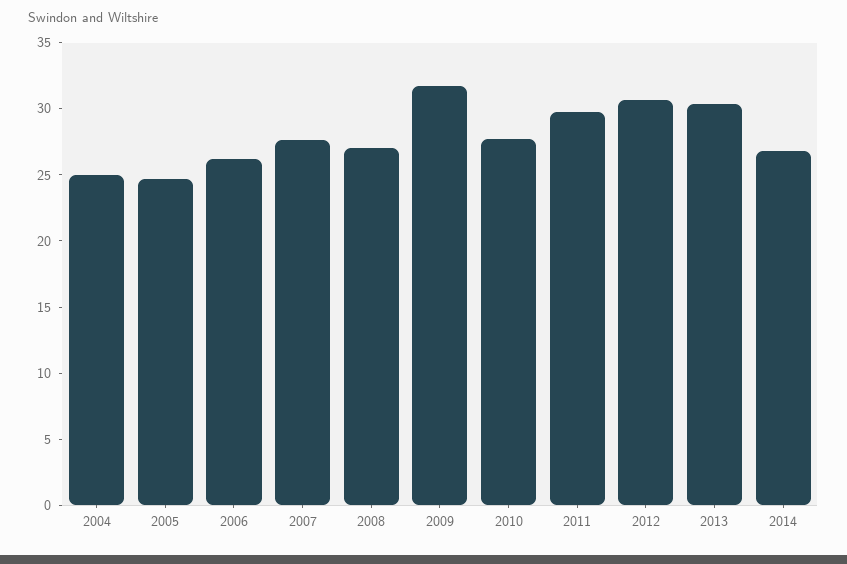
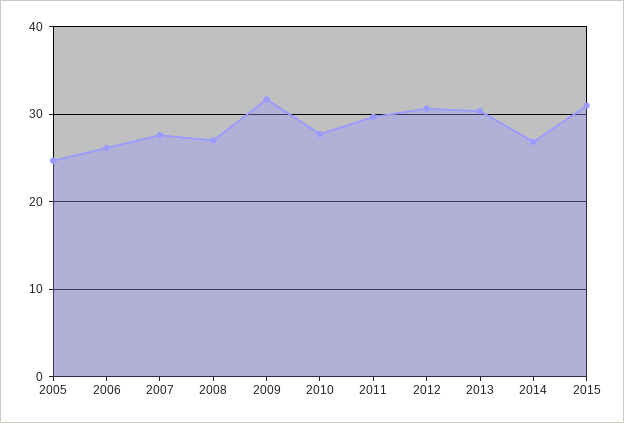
2004: 25 -> none
2015: none -> 31

